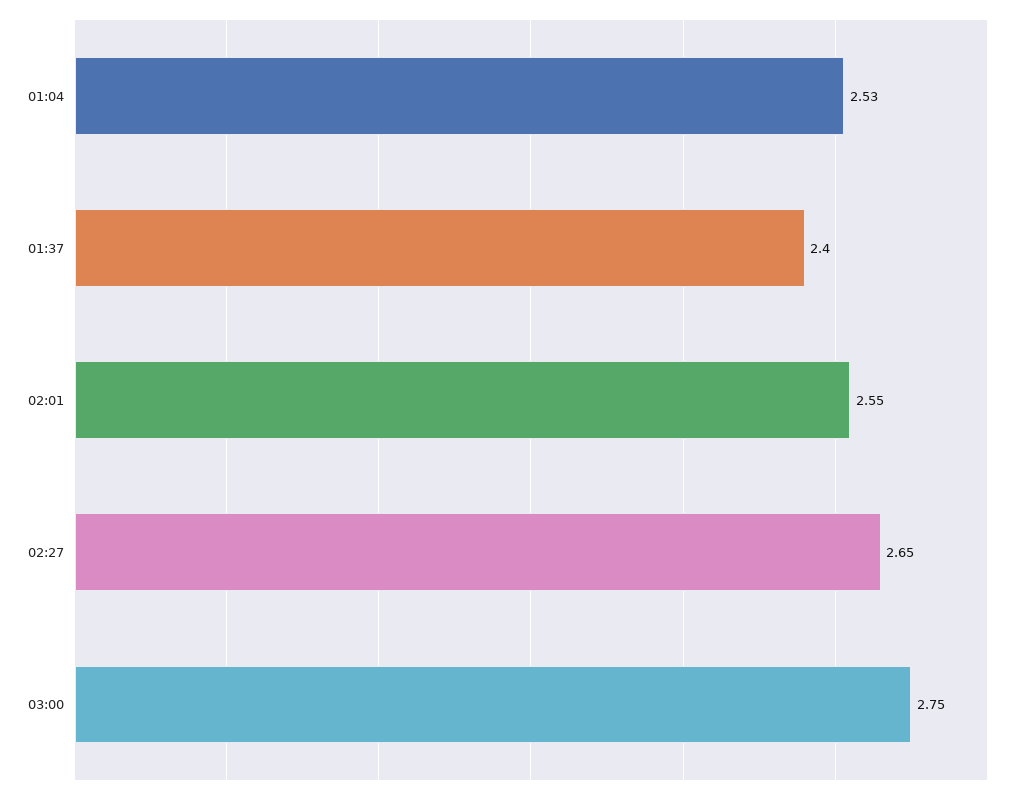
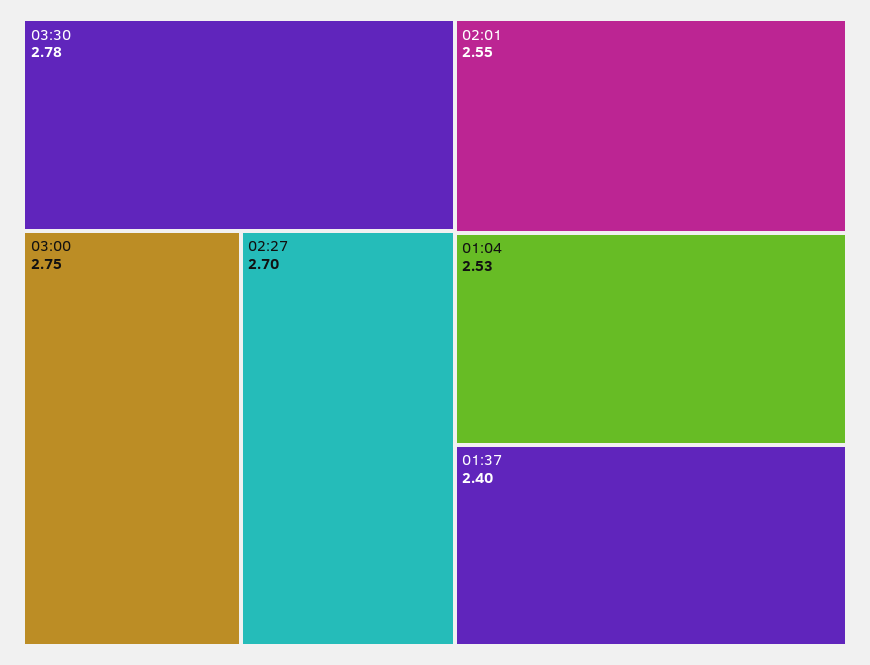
02:27: 2.65 -> 2.7
03:30: none -> 2.78

